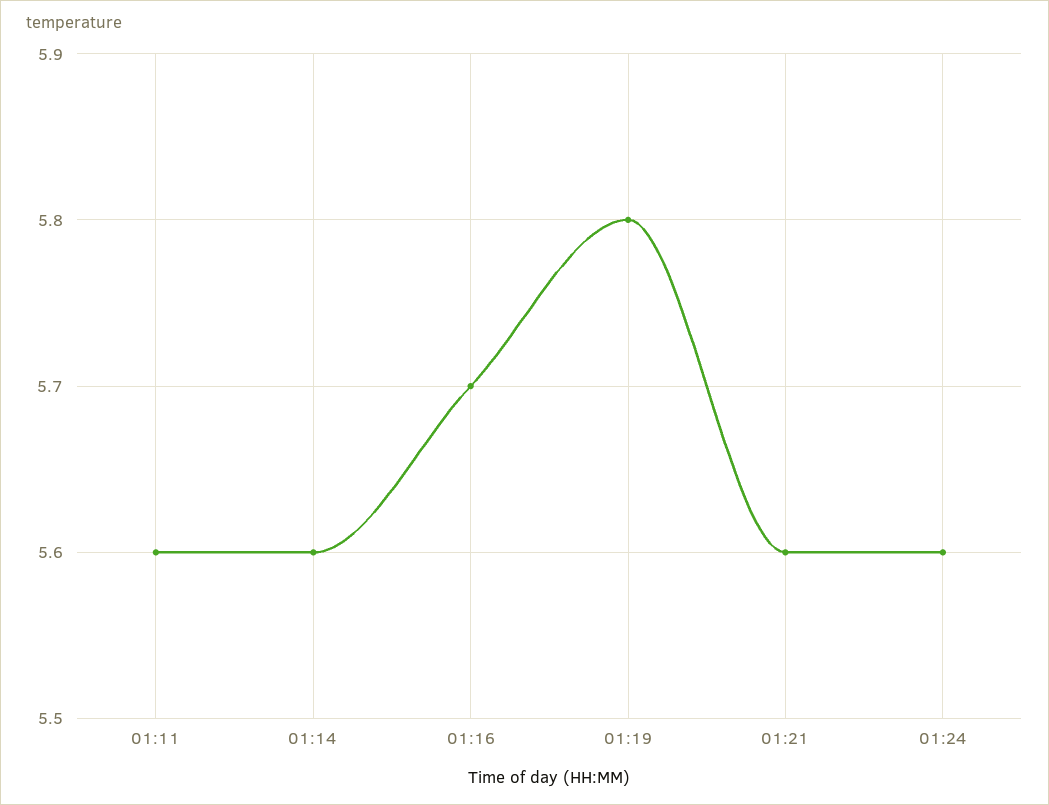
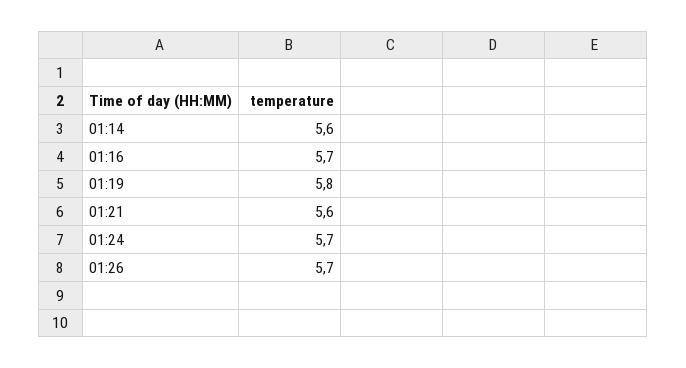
01:11: 5.6 -> none
01:24: 5.6 -> 5.7
01:26: none -> 5.7

